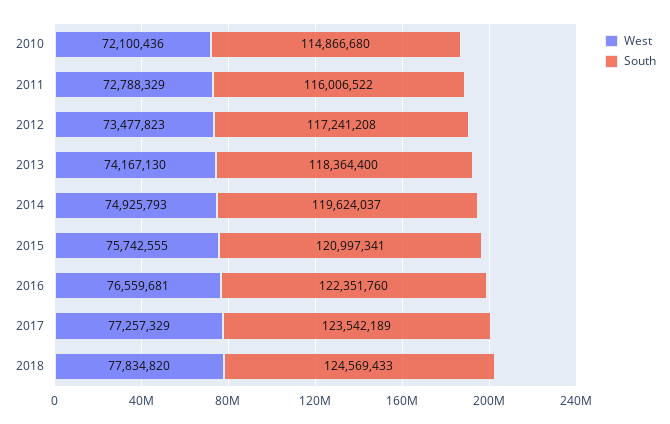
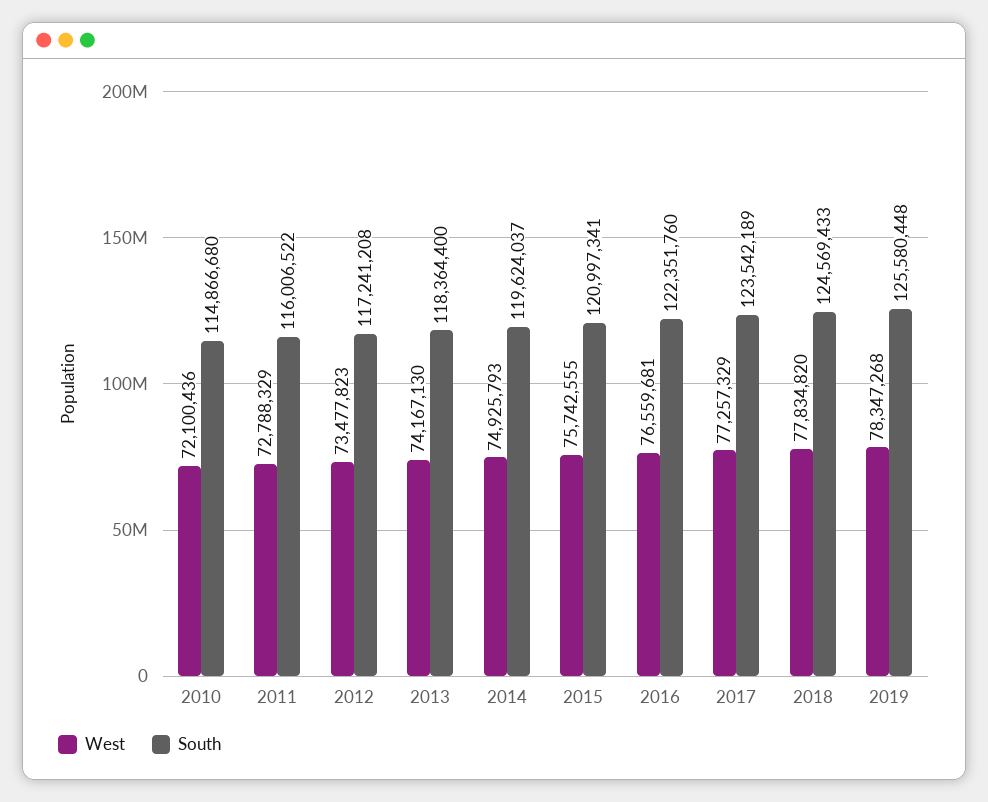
West, 2019: none -> 78347268
South, 2019: none -> 125580448

